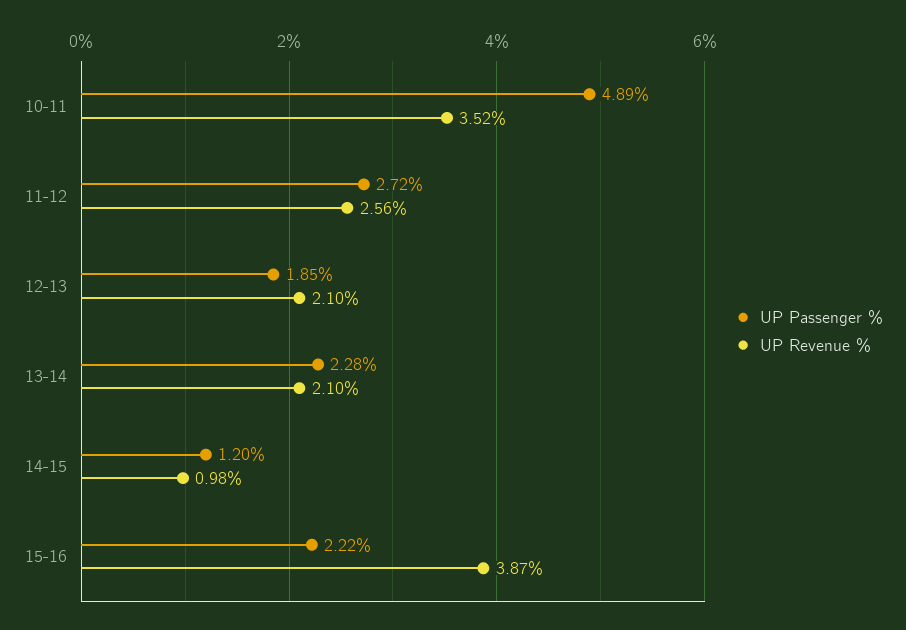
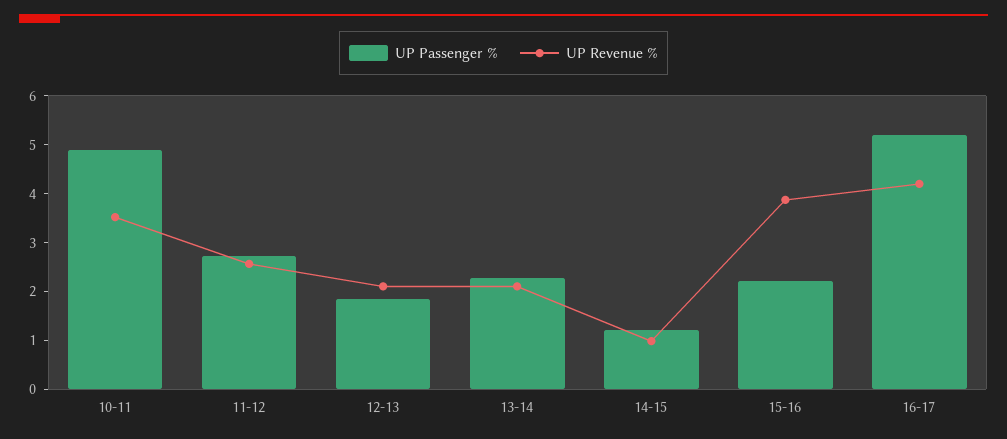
UP Passenger %, 16-17: none -> 5.2
UP Revenue %, 16-17: none -> 4.2

